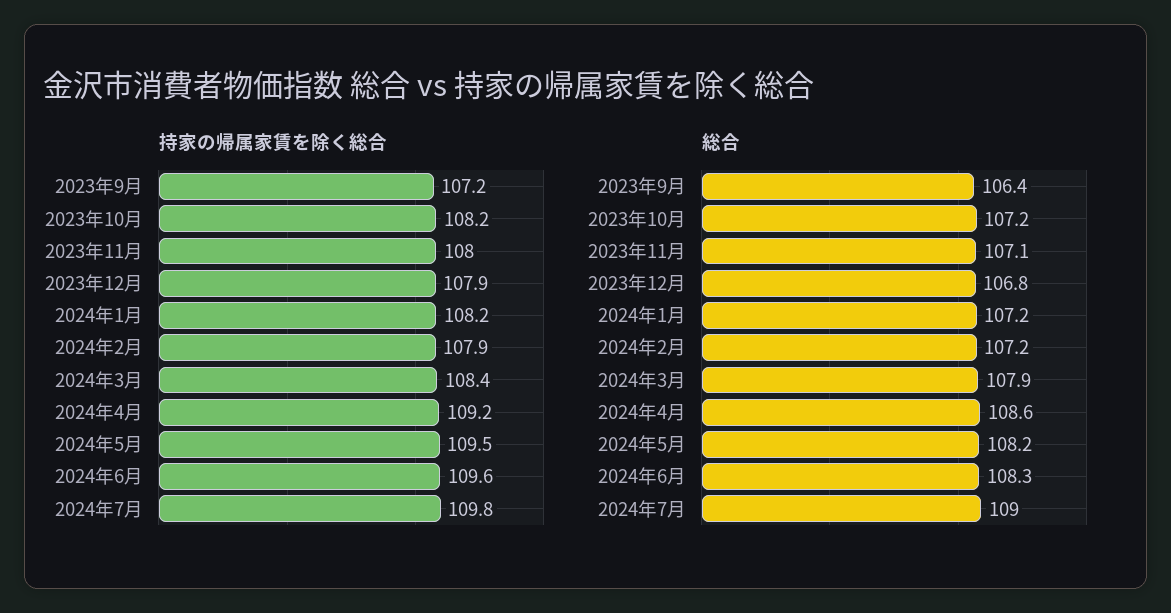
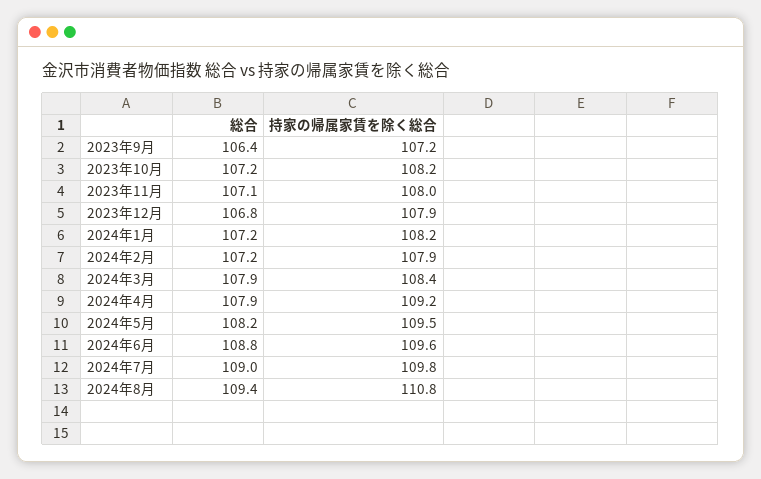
総合, 2024年4月: 108.6 -> 107.9
総合, 2024年6月: 108.3 -> 108.8
総合, 2024年8月: none -> 109.4
持家の帰属家賃を除く総合, 2024年8月: none -> 110.8

